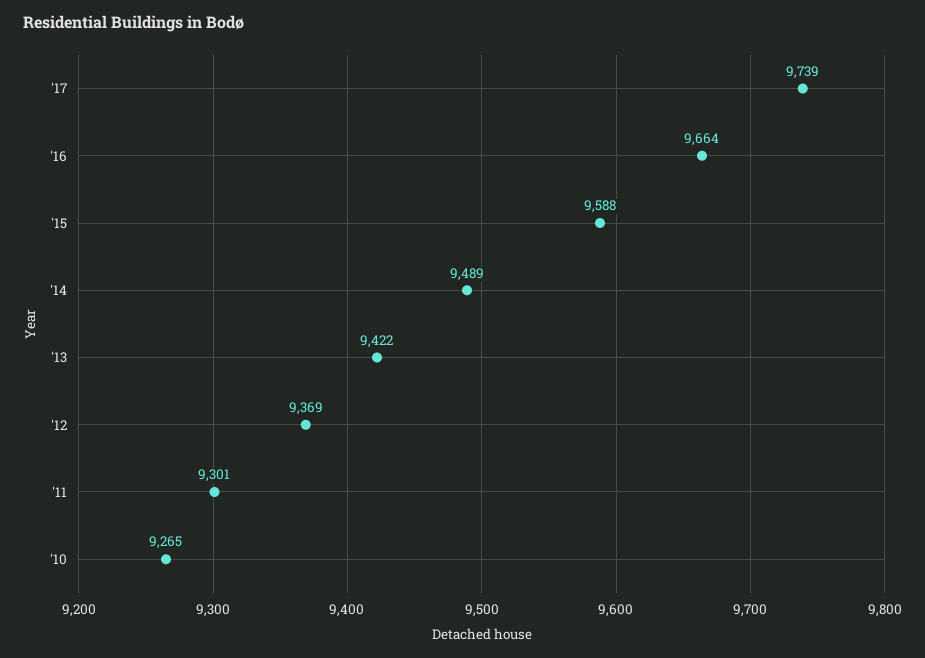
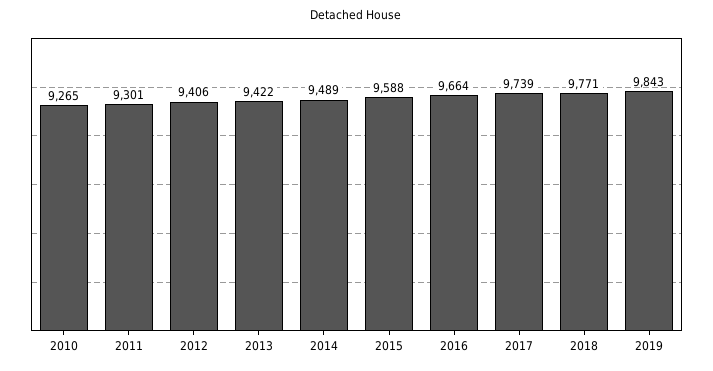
'12: 9369 -> 9406
2018: none -> 9771
2019: none -> 9843

